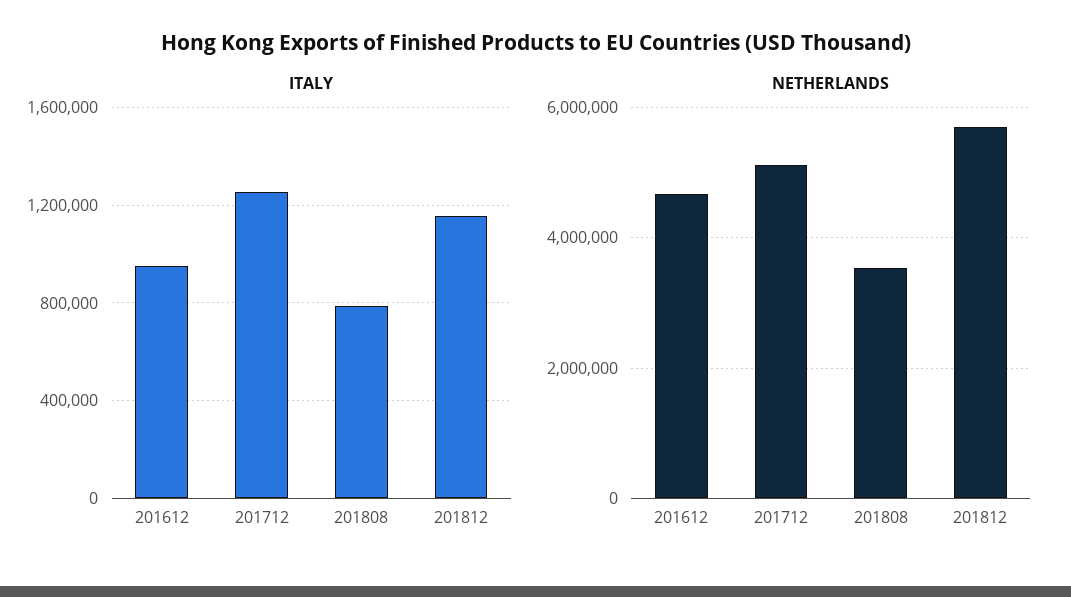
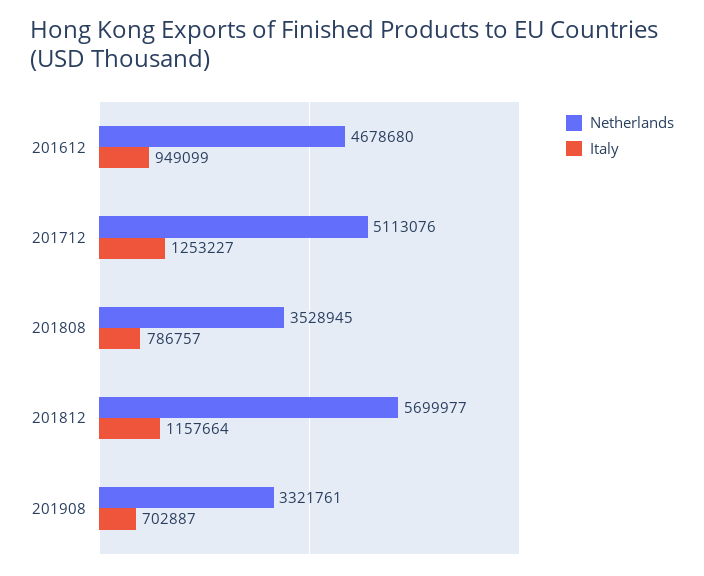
NETHERLANDS, 201908: none -> 3321761
ITALY, 201908: none -> 702887

